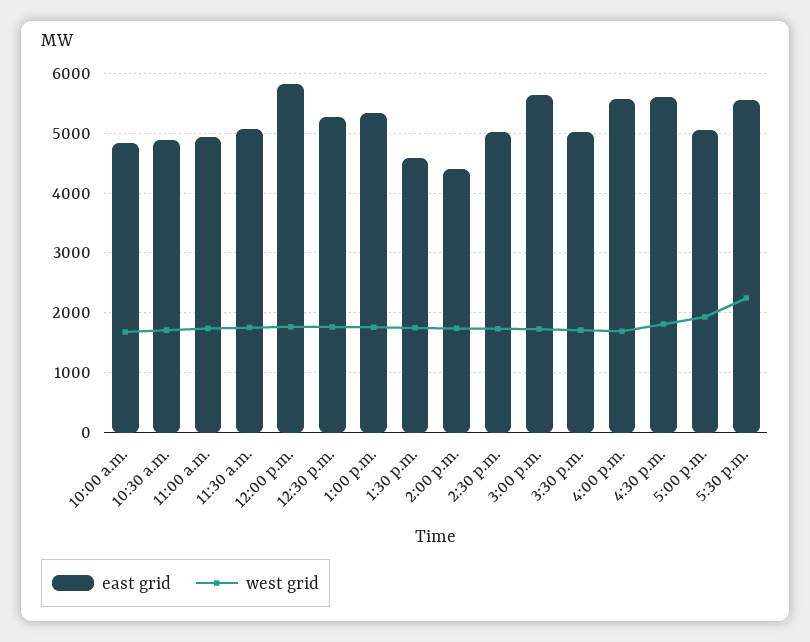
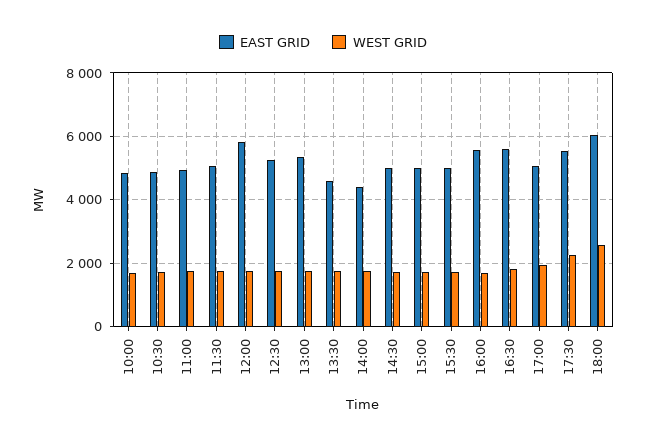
east grid, 3:00 p.m.: 5600 -> 5000
east grid, 18:00: none -> 6000
west grid, 18:00: none -> 2600

